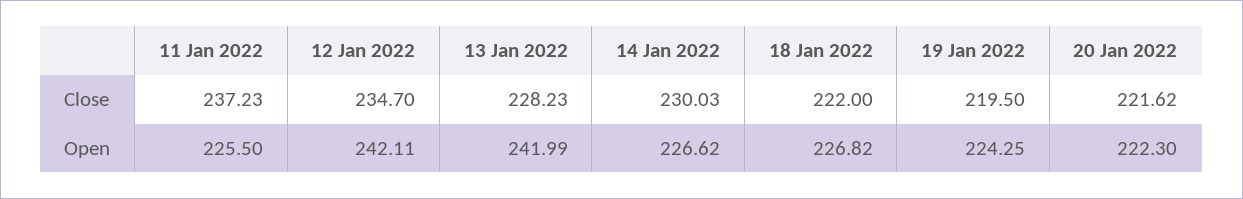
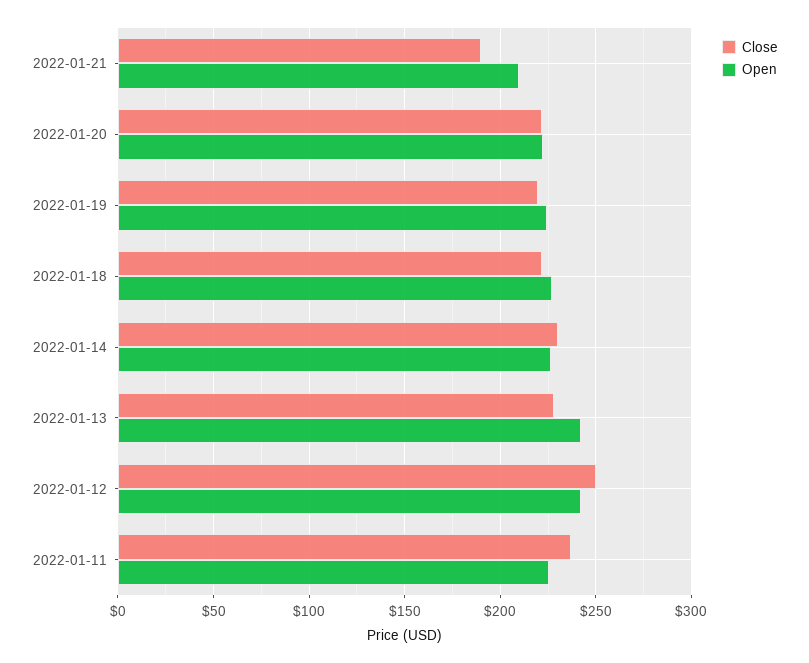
Close, 12 Jan 2022: 234.7 -> 250
Close, 2022-01-21: none -> 190
Open, 2022-01-21: none -> 210

